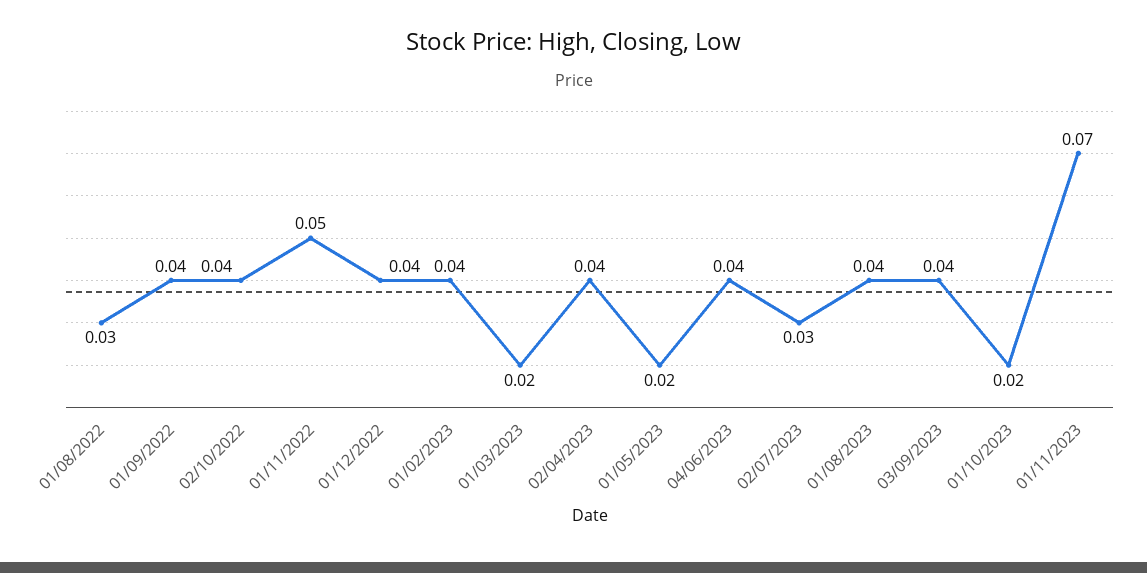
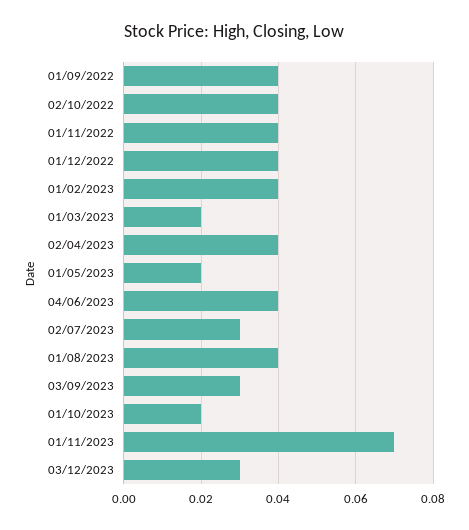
01/08/2022: 0.03 -> none
01/11/2022: 0.05 -> 0.04
03/09/2023: 0.04 -> 0.03
03/12/2023: none -> 0.03

